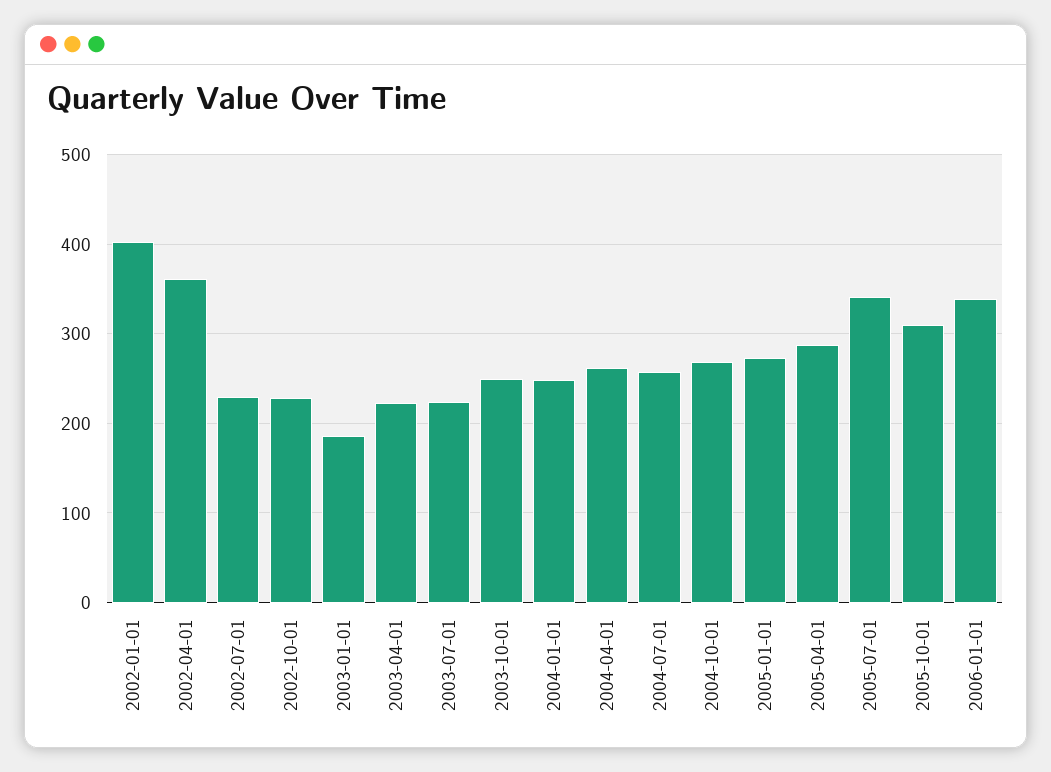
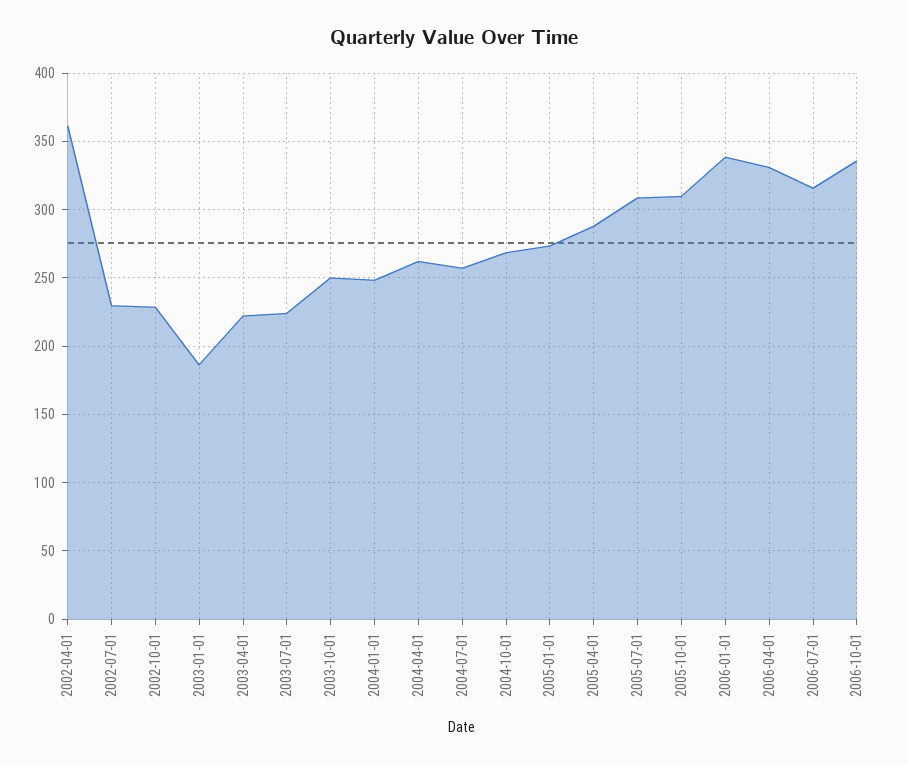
2002-01-01: 400 -> none
2005-07-01: 340 -> 310
2006-04-01: none -> 330
2006-07-01: none -> 315
2006-10-01: none -> 335

